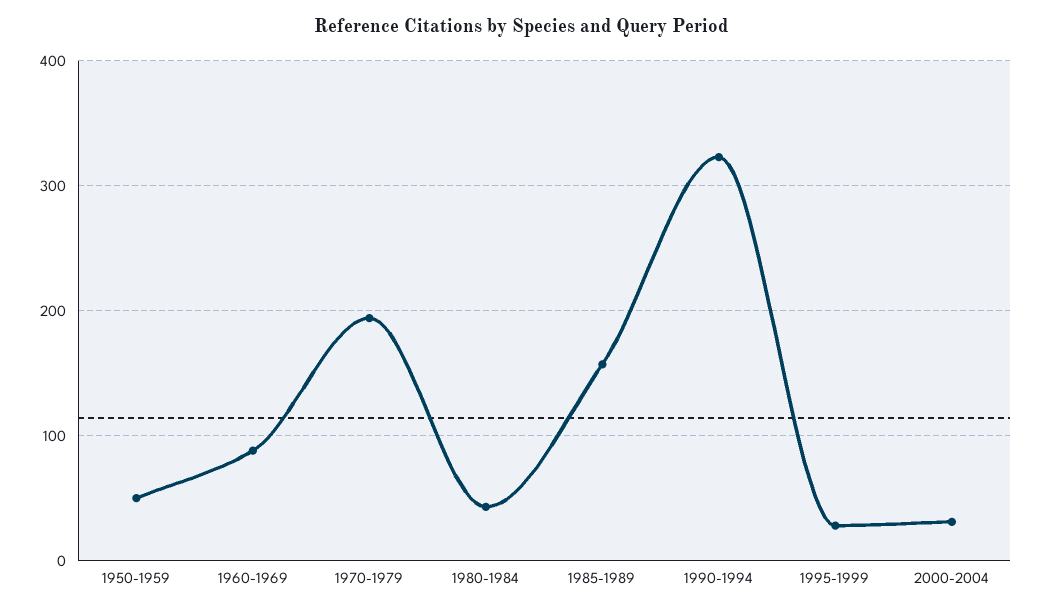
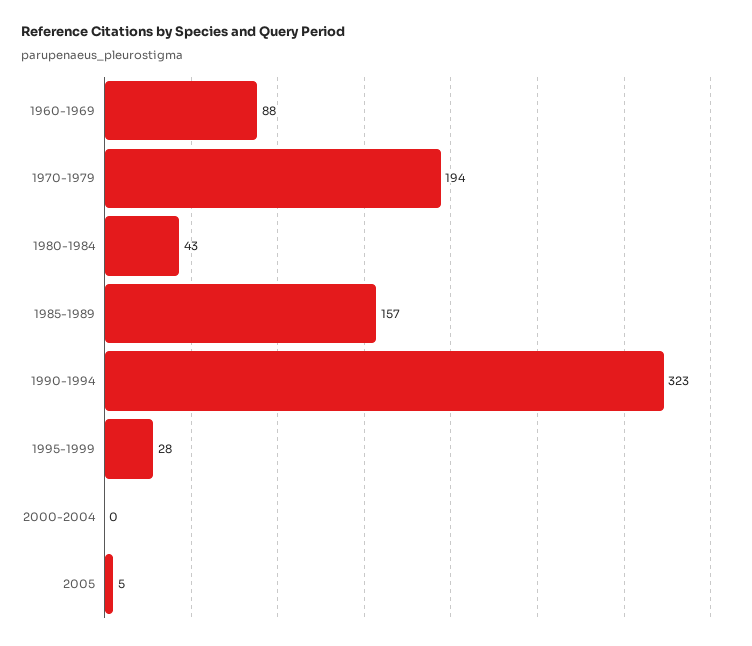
1950-1959: 50 -> none
2000-2004: 30 -> 0
2005: none -> 5

